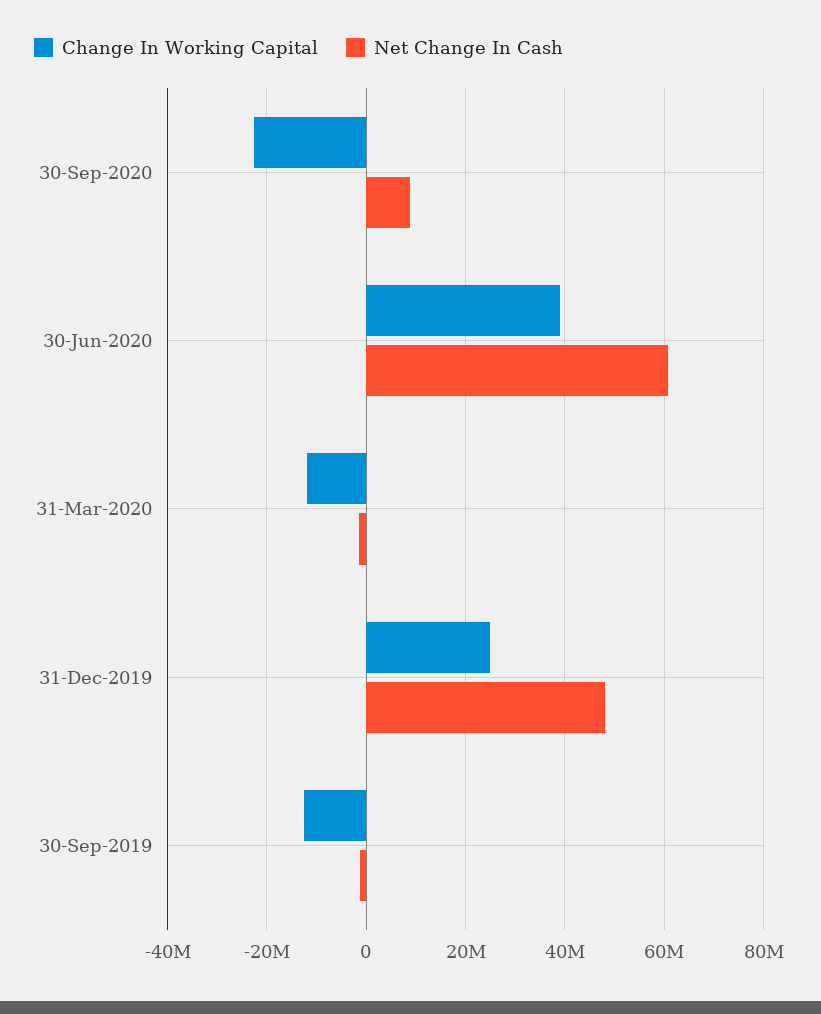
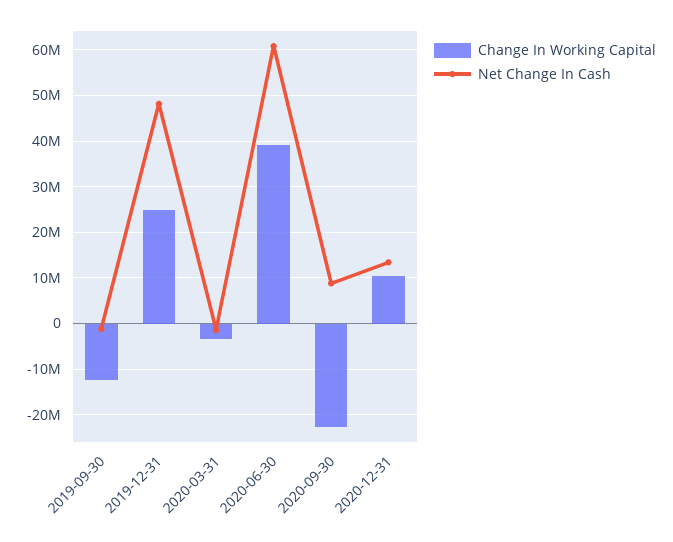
Change In Working Capital, 31-Mar-2020: -12000000 -> -4000000
Change In Working Capital, 2020-12-31: none -> 10000000
Net Change In Cash, 2020-12-31: none -> 14000000

